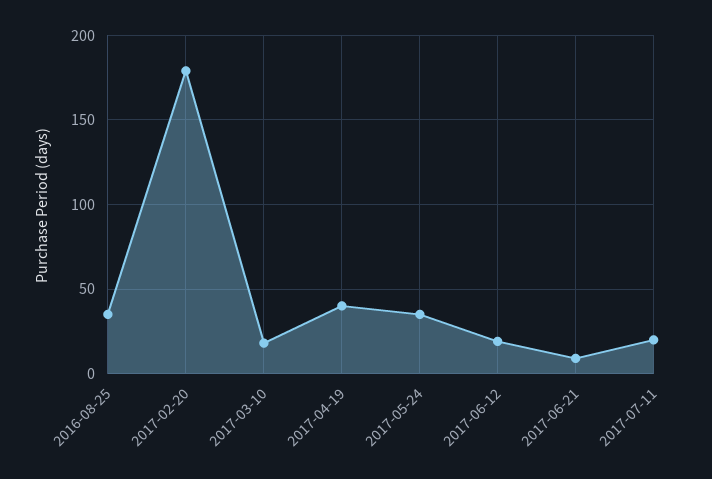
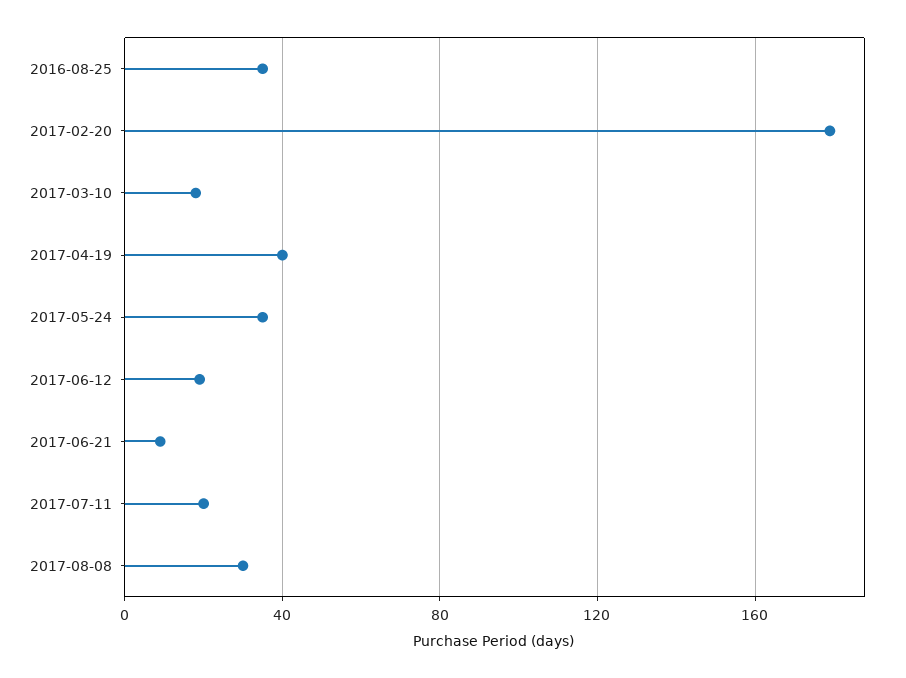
2017-08-08: none -> 30

